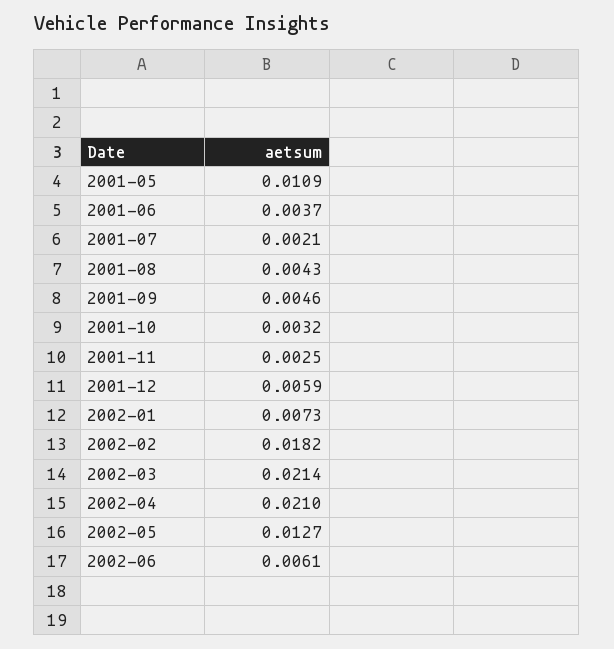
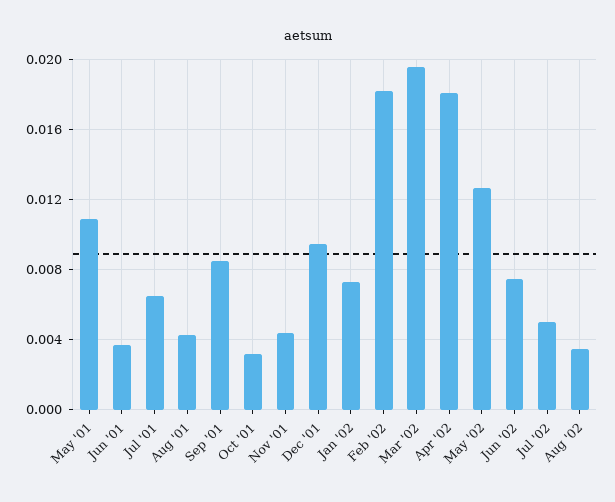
2001-07: 0.0021 -> 0.0065
2001-09: 0.0046 -> 0.0085
2001-11: 0.0025 -> 0.0045
2001-12: 0.0059 -> 0.0095
2002-03: 0.0214 -> 0.0195
2002-04: 0.021 -> 0.018
2002-06: 0.0061 -> 0.0075
Jul '02: none -> 0.005
Aug '02: none -> 0.0035

